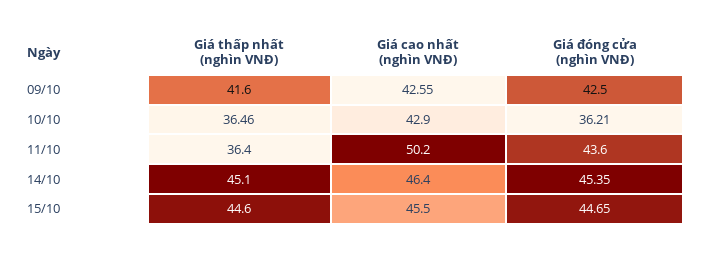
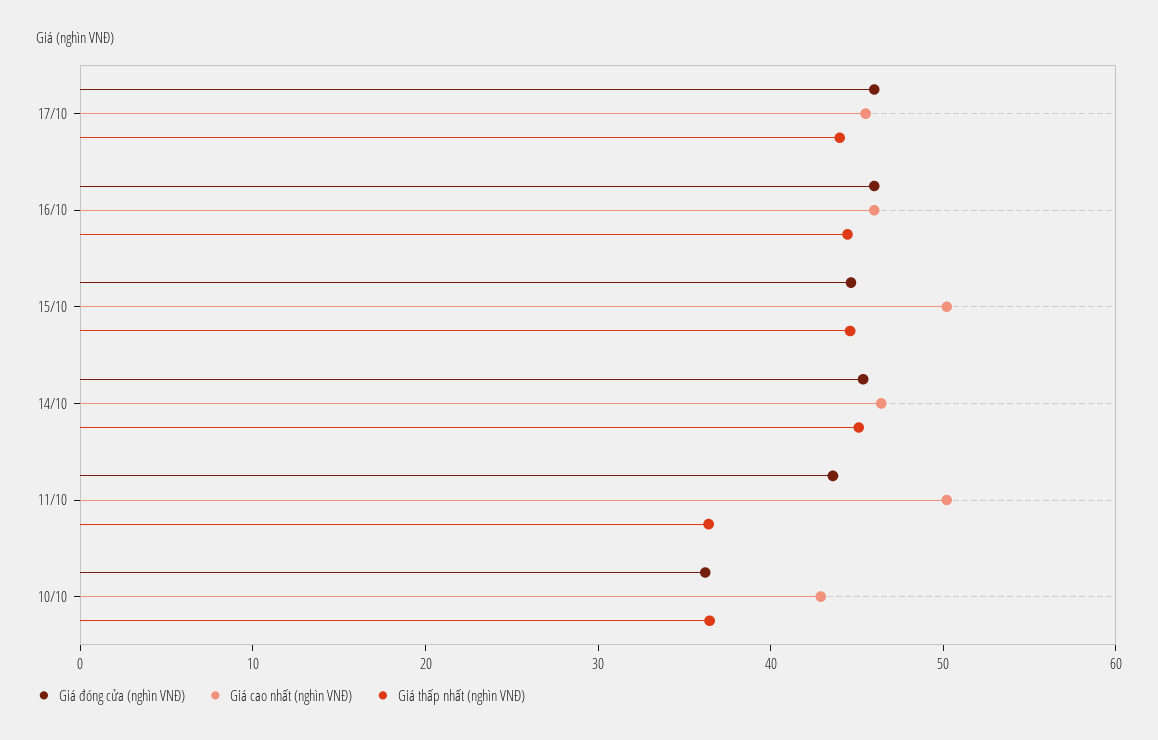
Giá thấp nhất (nghìn VNĐ), 09/10: 41.6 -> none
Giá cao nhất (nghìn VNĐ), 09/10: 42.55 -> none
Giá đóng cửa (nghìn VNĐ), 09/10: 42.5 -> none
Giá cao nhất (nghìn VNĐ), 15/10: 45.5 -> 50
Giá đóng cửa (nghìn VNĐ), 17/10: none -> 46
Giá cao nhất (nghìn VNĐ), 17/10: none -> 46
Giá thấp nhất (nghìn VNĐ), 17/10: none -> 44
Giá đóng cửa (nghìn VNĐ), 16/10: none -> 46
Giá cao nhất (nghìn VNĐ), 16/10: none -> 46
Giá thấp nhất (nghìn VNĐ), 16/10: none -> 44

